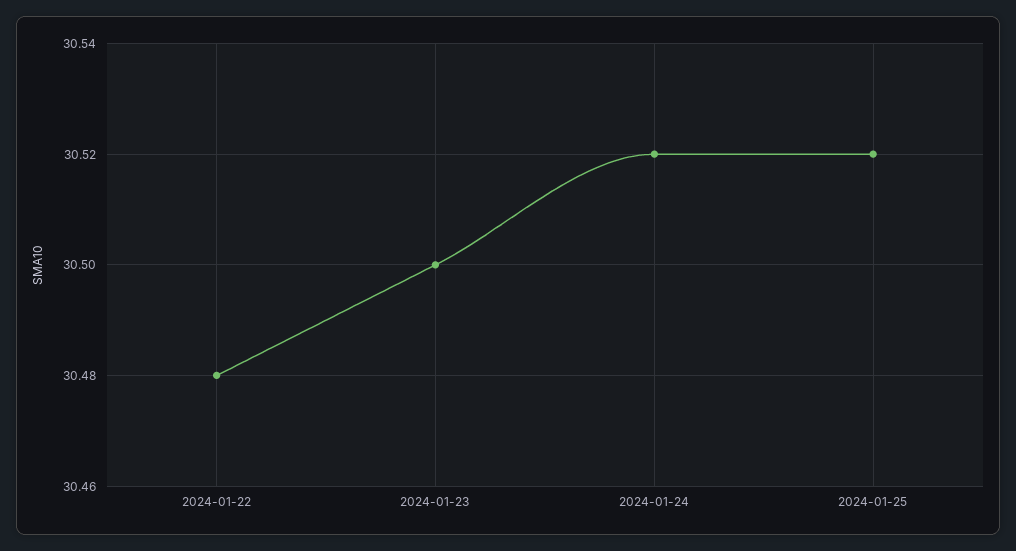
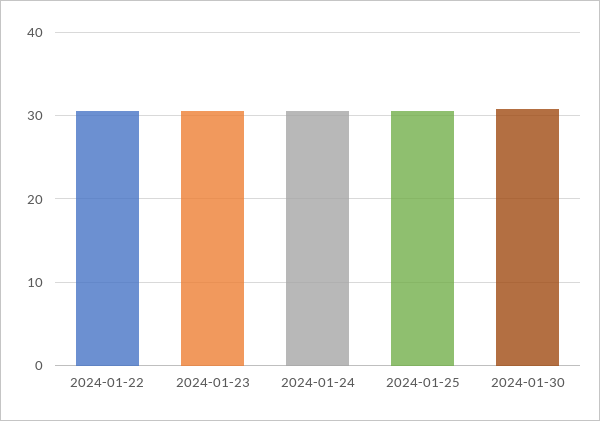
2024-01-30: none -> 31

